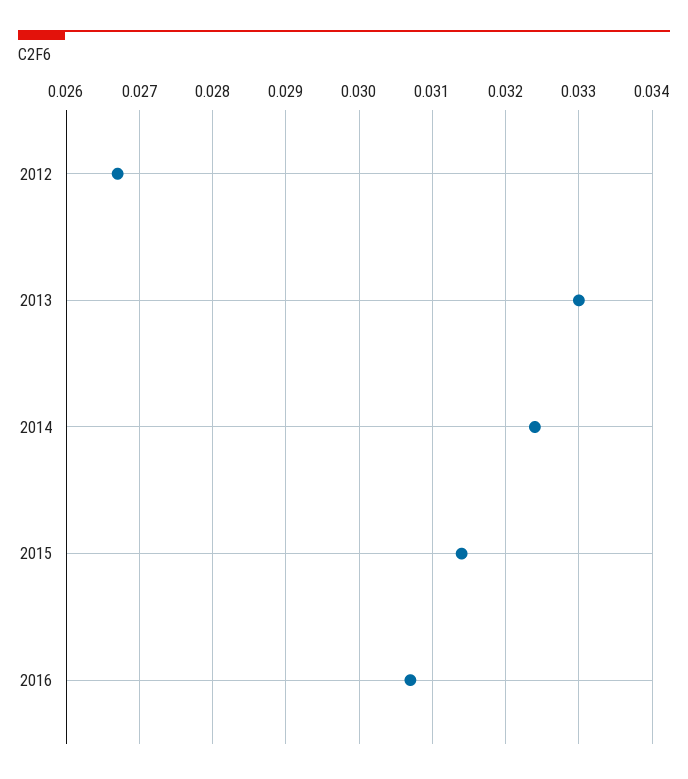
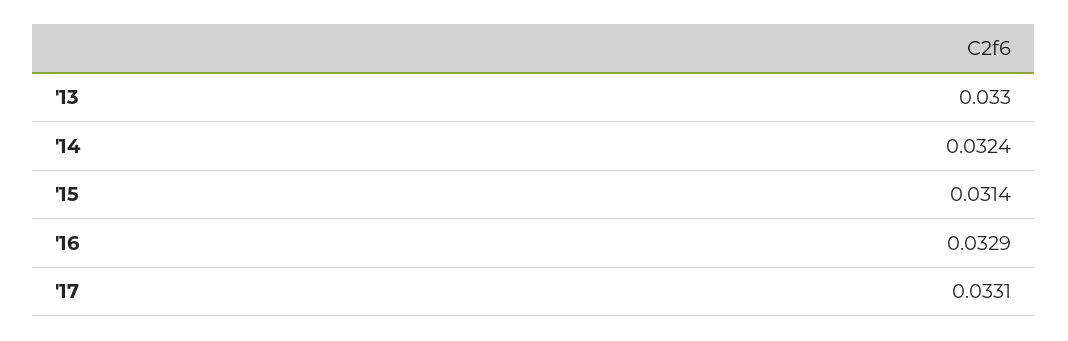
2012: 0.0267 -> none
2016: 0.0307 -> 0.0329
'17: none -> 0.0331

